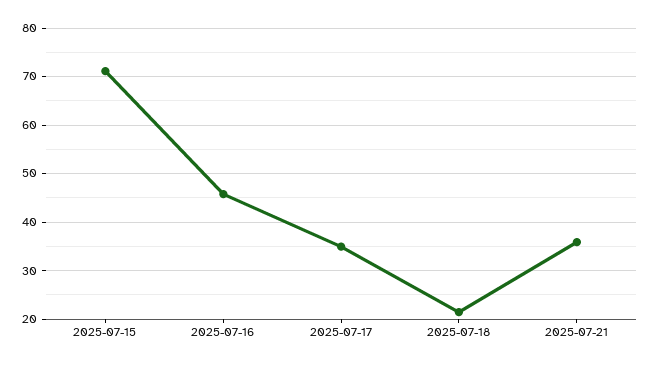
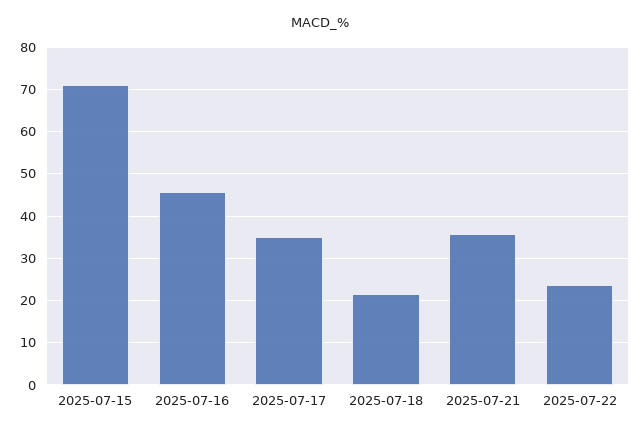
2025-07-22: none -> 24

